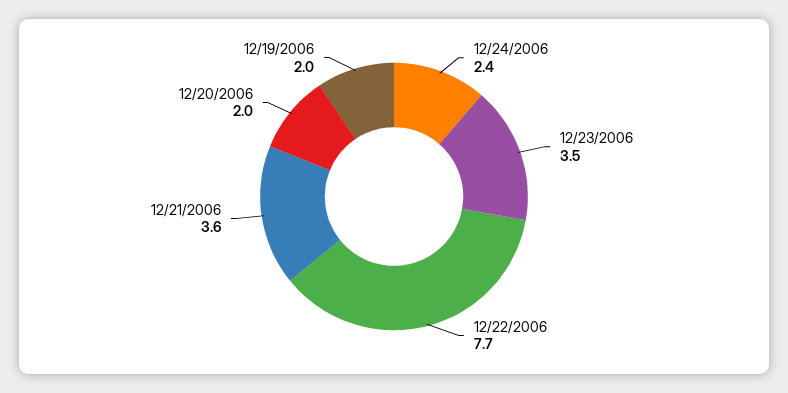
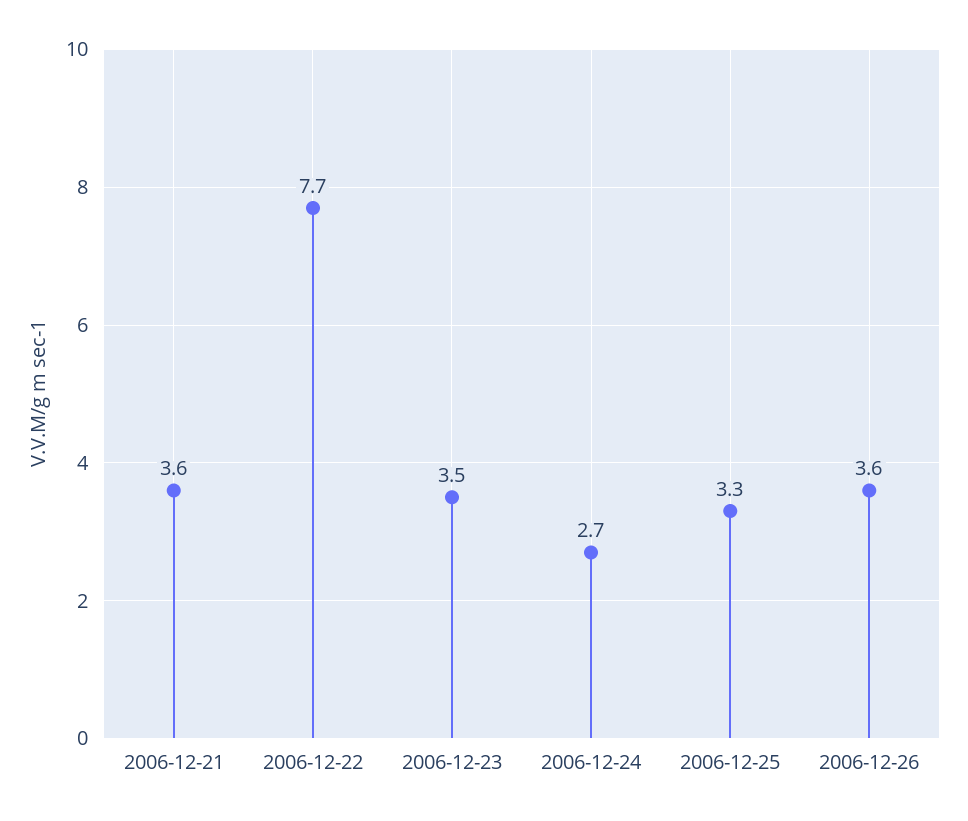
12/24/2006: 2.4 -> 2.7
12/20/2006: 2 -> none
12/19/2006: 2 -> none
2006-12-25: none -> 3.3
2006-12-26: none -> 3.6

